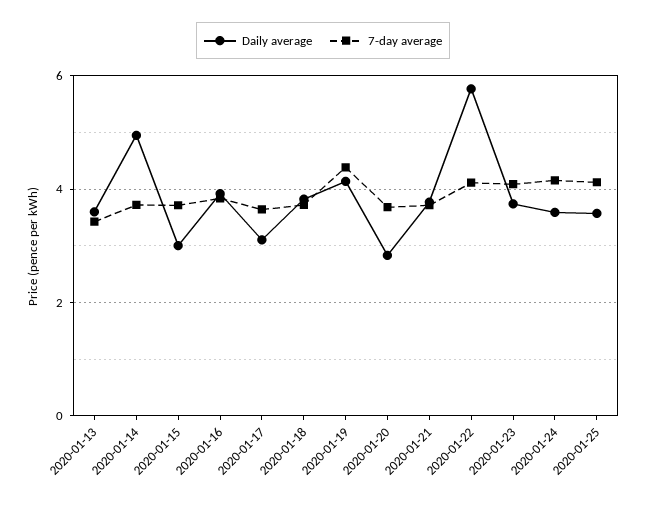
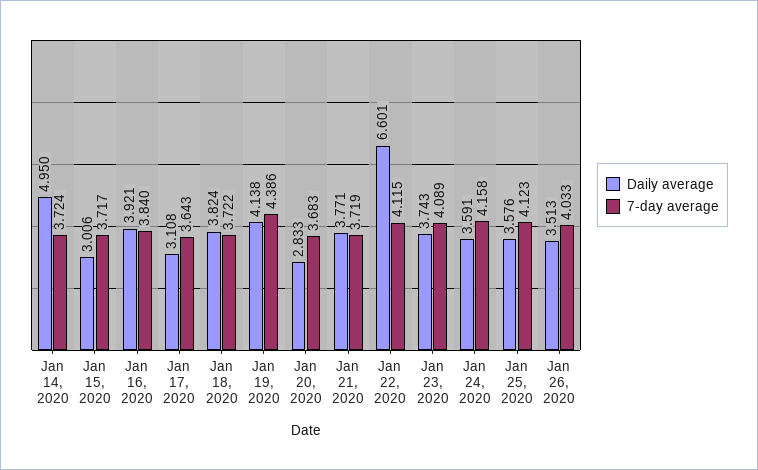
Daily average, 2020-01-13: 3.6 -> none
7-day average, 2020-01-13: 3.4 -> none
Daily average, 2020-01-22: 5.8 -> 6.601
Daily average, Jan 26, 2020: none -> 3.513
7-day average, Jan 26, 2020: none -> 4.033

